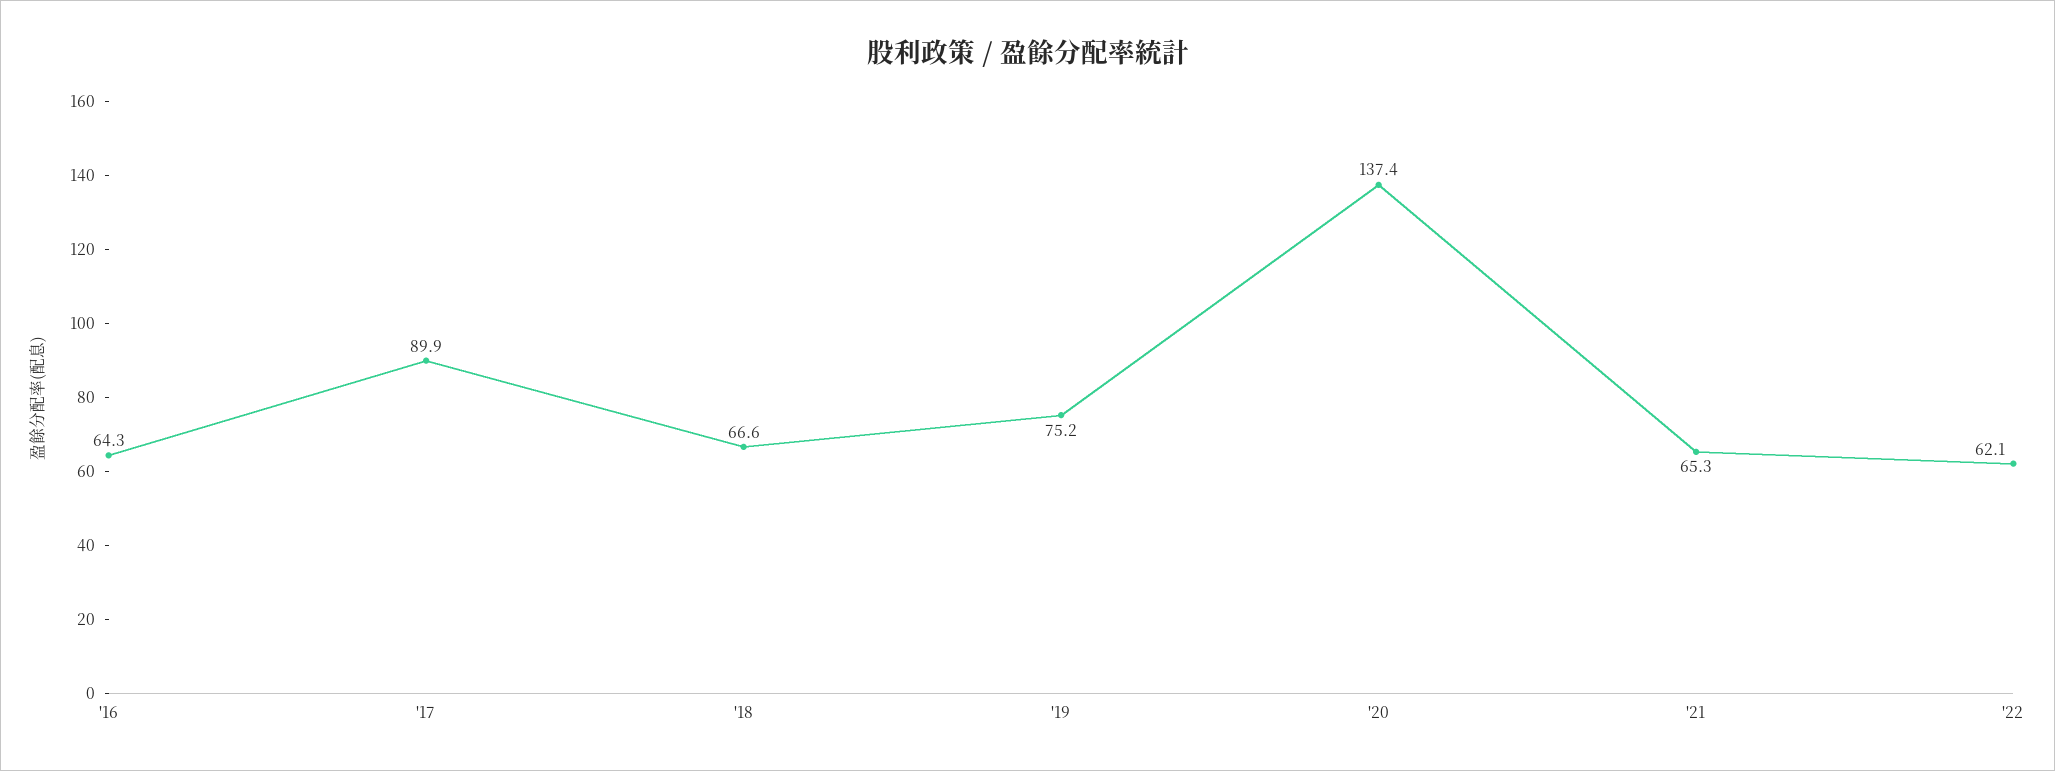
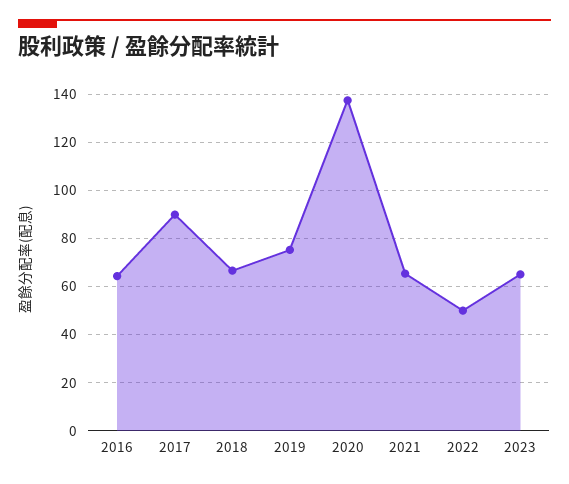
'22: 62.1 -> 50
2023: none -> 65

